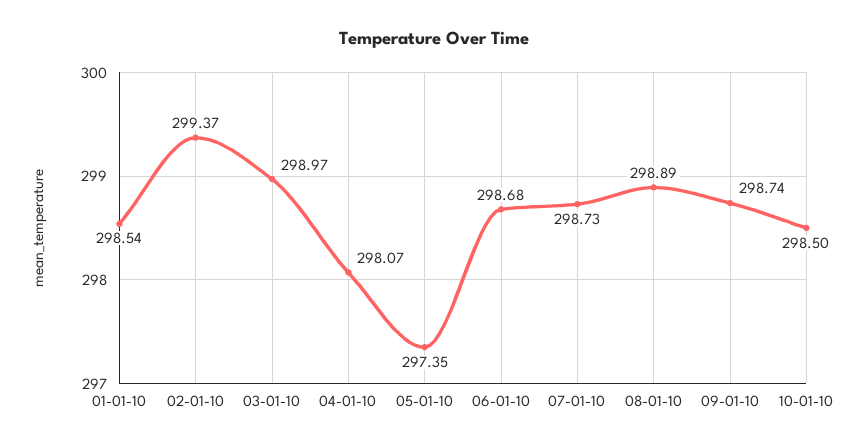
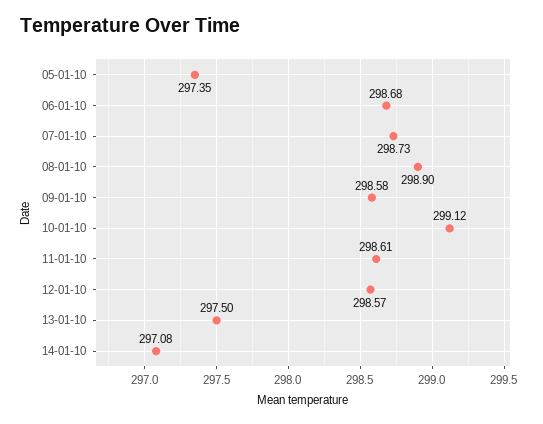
01-01-10: 298.54 -> none
02-01-10: 299.37 -> none
03-01-10: 298.97 -> none
04-01-10: 298.07 -> none
08-01-10: 298.89 -> 298.9
09-01-10: 298.74 -> 298.58
10-01-10: 298.5 -> 299.12
11-01-10: none -> 298.61
12-01-10: none -> 298.57
13-01-10: none -> 297.5
14-01-10: none -> 297.08

